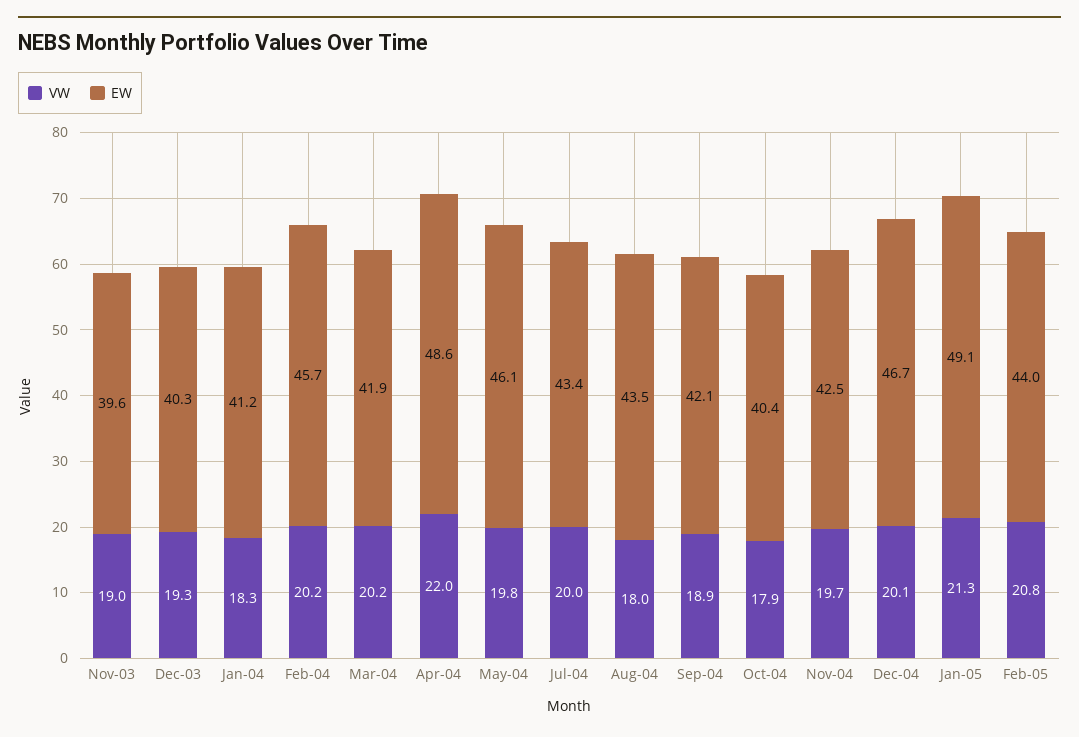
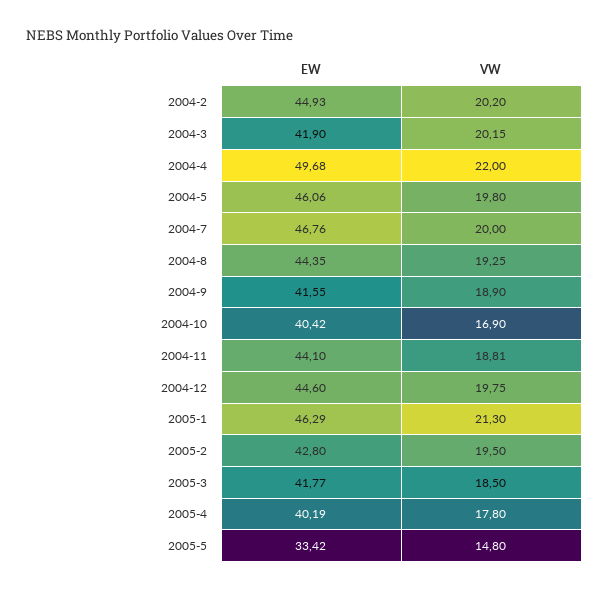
VW, Nov-03: 19 -> none
EW, Nov-03: 39.6 -> none
VW, Dec-03: 19.3 -> none
EW, Dec-03: 40.3 -> none
VW, Jan-04: 18.3 -> none
EW, Jan-04: 41.2 -> none
EW, Feb-04: 45.7 -> 44.93
EW, Apr-04: 48.6 -> 49.68
EW, Jul-04: 43.4 -> 46.76
VW, Aug-04: 18 -> 19.25
EW, Aug-04: 43.5 -> 44.35
EW, Sep-04: 42.1 -> 41.55
VW, Oct-04: 17.9 -> 16.9
VW, Nov-04: 19.7 -> 18.81
EW, Nov-04: 42.5 -> 44.1
VW, Dec-04: 20.1 -> 19.75
EW, Dec-04: 46.7 -> 44.6
EW, Jan-05: 49.1 -> 46.29
VW, Feb-05: 20.8 -> 19.5
EW, Feb-05: 44 -> 42.8
EW, 2005-3: none -> 41.77
VW, 2005-3: none -> 18.5
EW, 2005-4: none -> 40.19
VW, 2005-4: none -> 17.8
EW, 2005-5: none -> 33.42
VW, 2005-5: none -> 14.8

